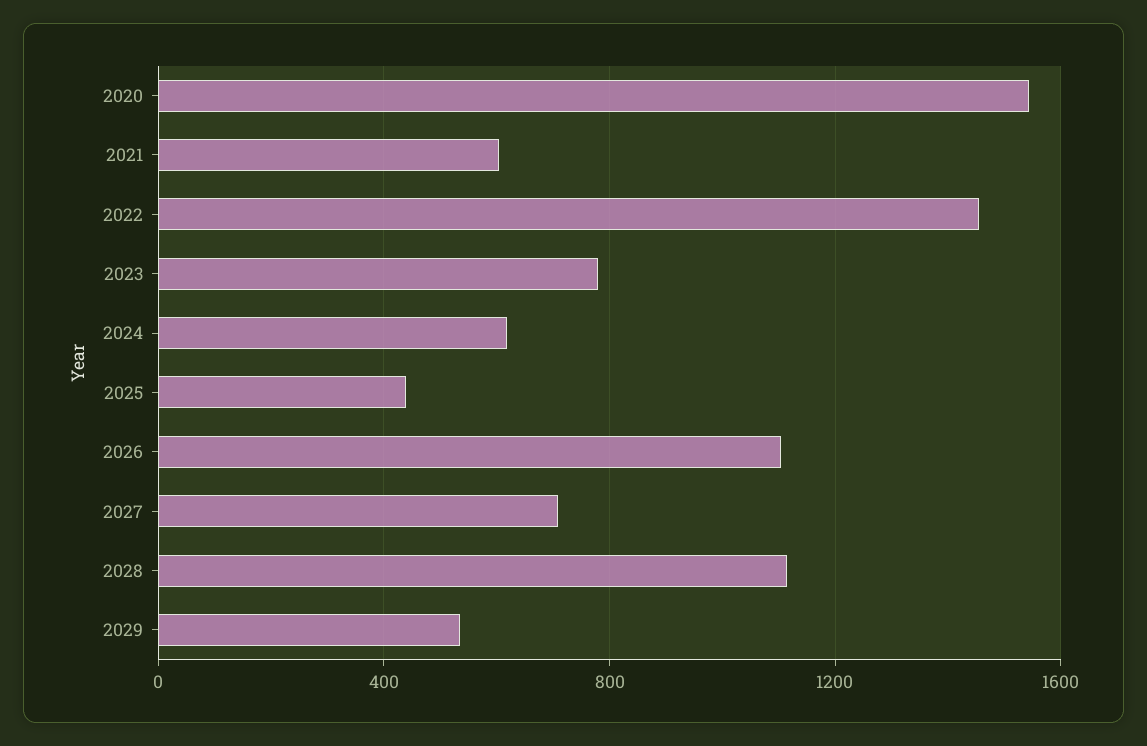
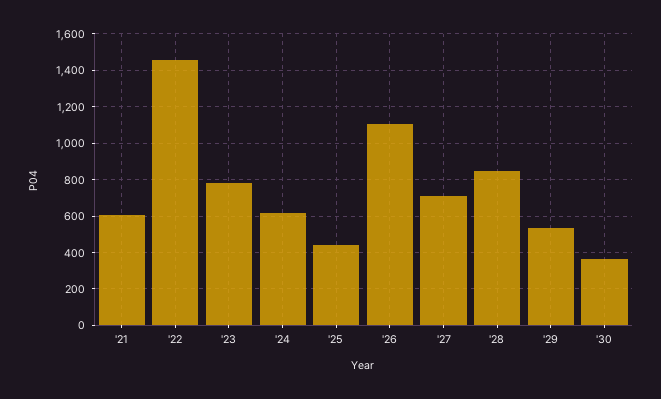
2020: 1550 -> none
2028: 1100 -> 850
'30: none -> 350

